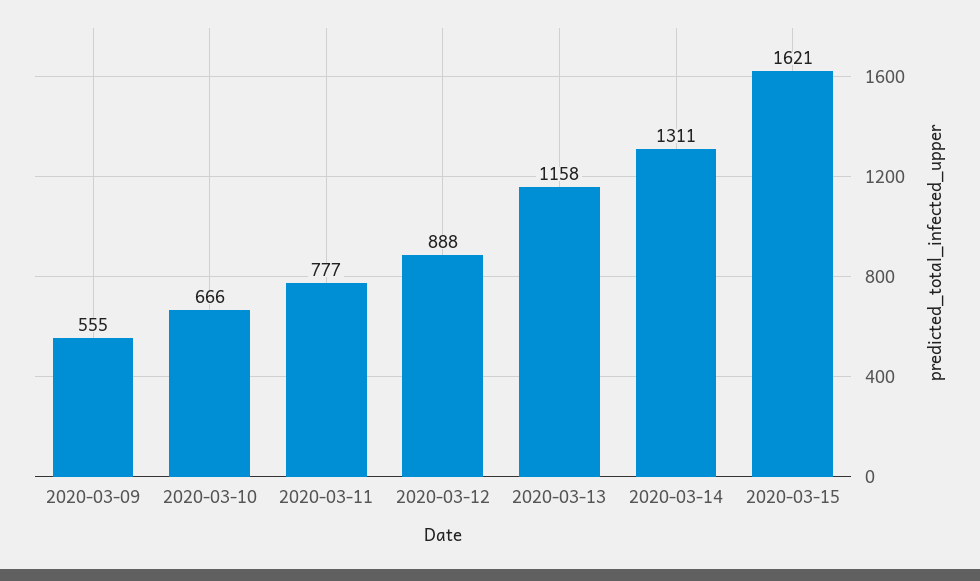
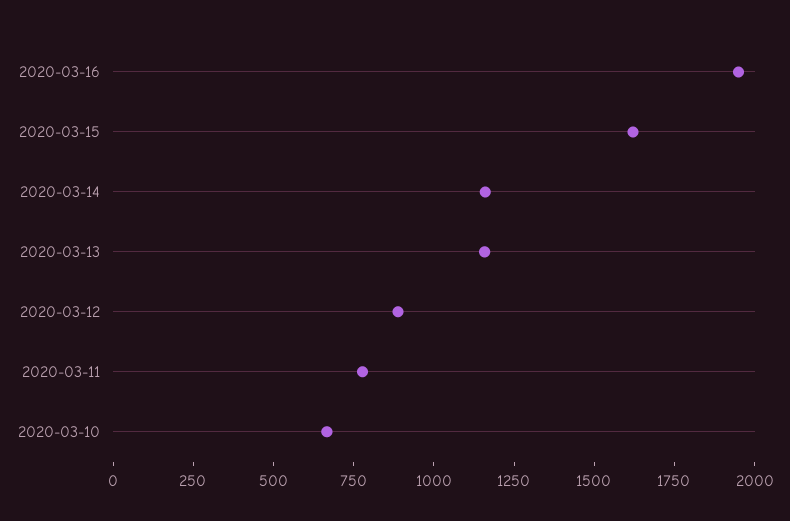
2020-03-09: 555 -> none
2020-03-14: 1311 -> 1150
2020-03-16: none -> 1950

